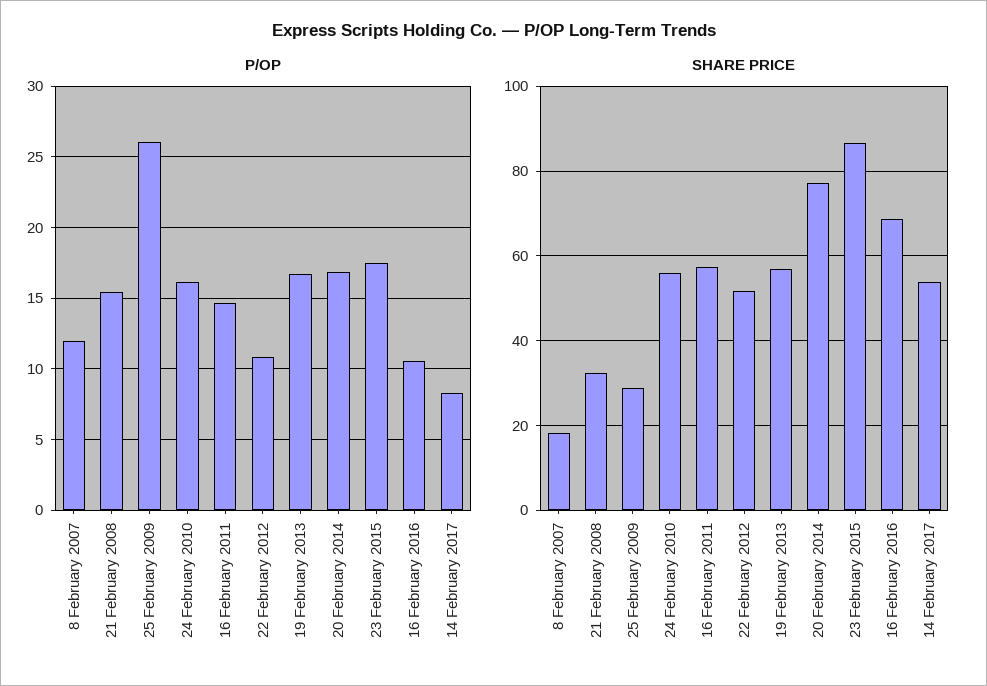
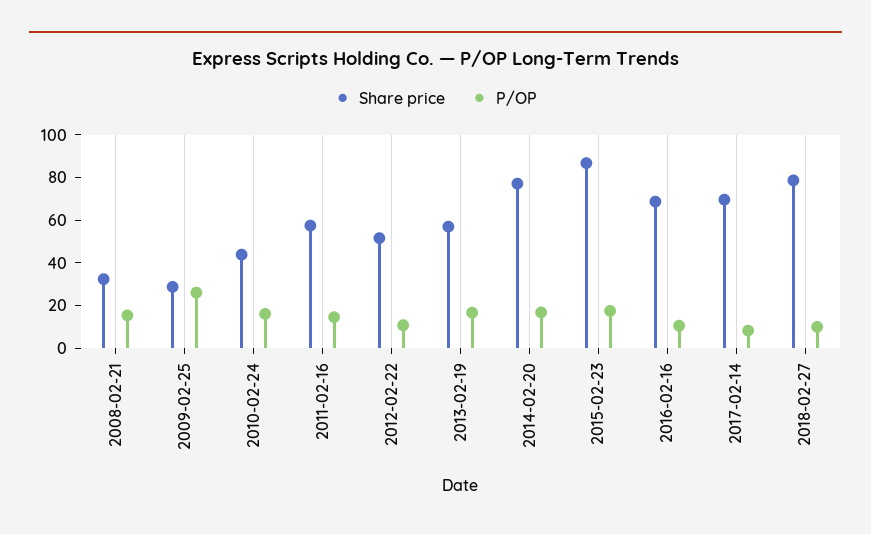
P/OP, 8 February 2007: 12 -> none
SHARE PRICE, 8 February 2007: 18 -> none
SHARE PRICE, 24 February 2010: 56 -> 45
SHARE PRICE, 14 February 2017: 54 -> 70
SHARE PRICE, 2018-02-27: none -> 80
P/OP, 2018-02-27: none -> 10

